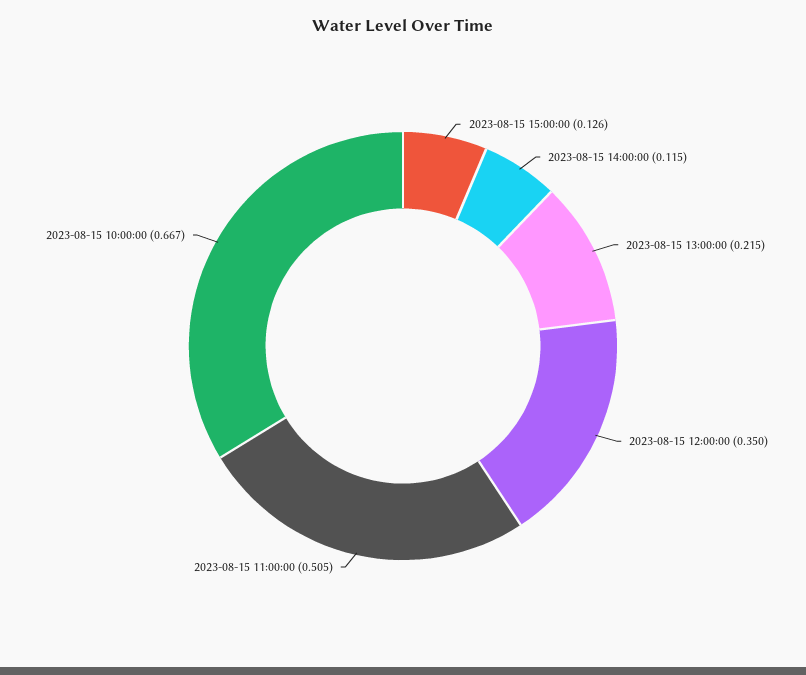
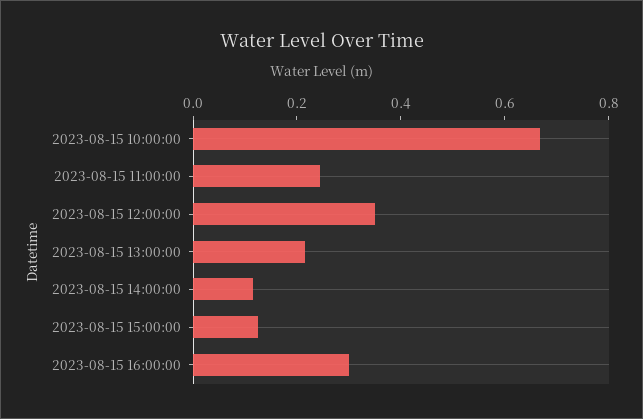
2023-08-15 11:00:00: 0.505 -> 0.25
2023-08-15 16:00:00: none -> 0.3

